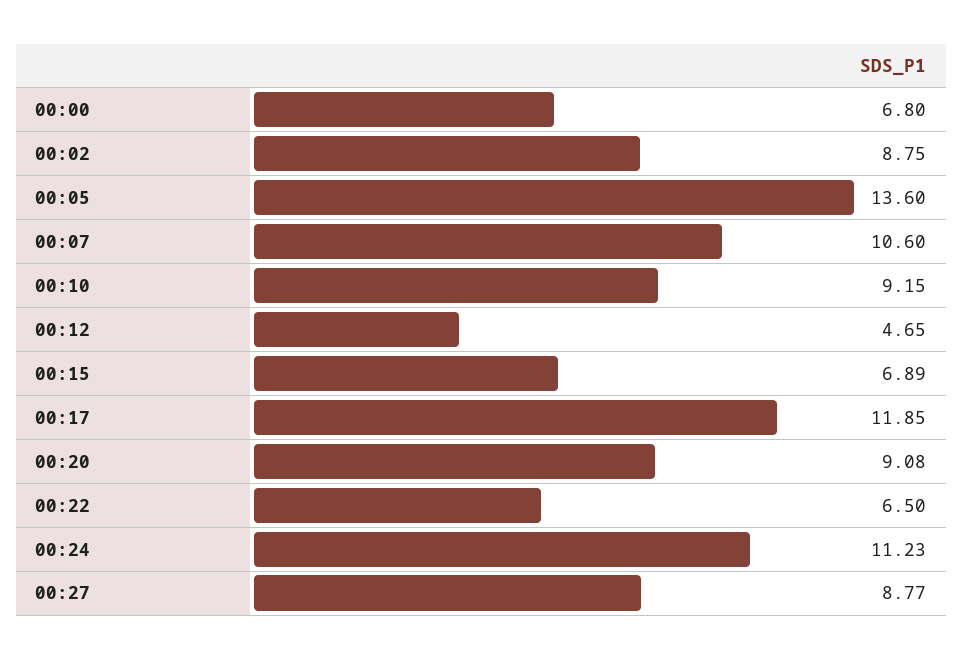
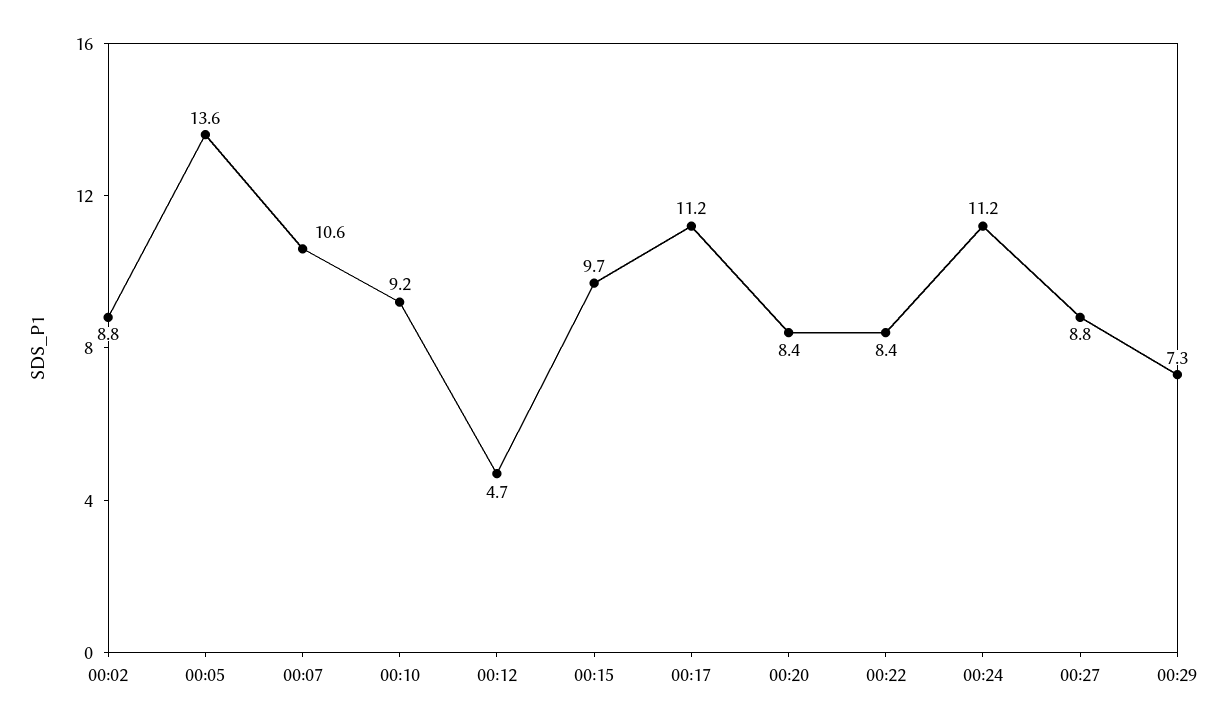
00:00: 6.8 -> none
00:15: 6.89 -> 9.7
00:17: 11.85 -> 11.2
00:20: 9.08 -> 8.4
00:22: 6.5 -> 8.4
00:29: none -> 7.3

